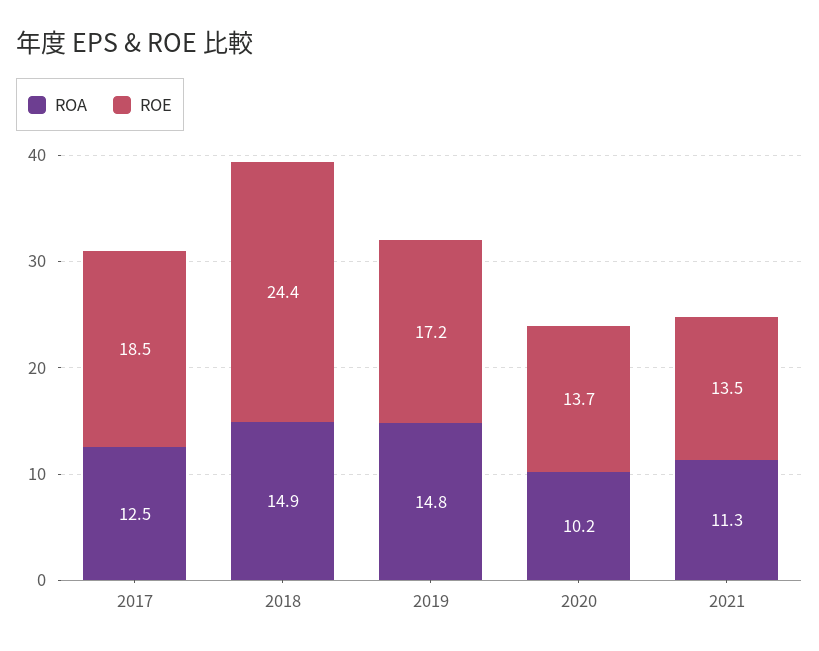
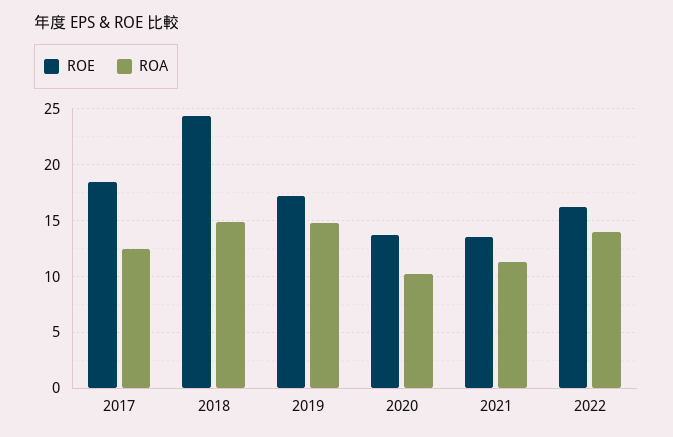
ROE, 2022: none -> 16
ROA, 2022: none -> 14

